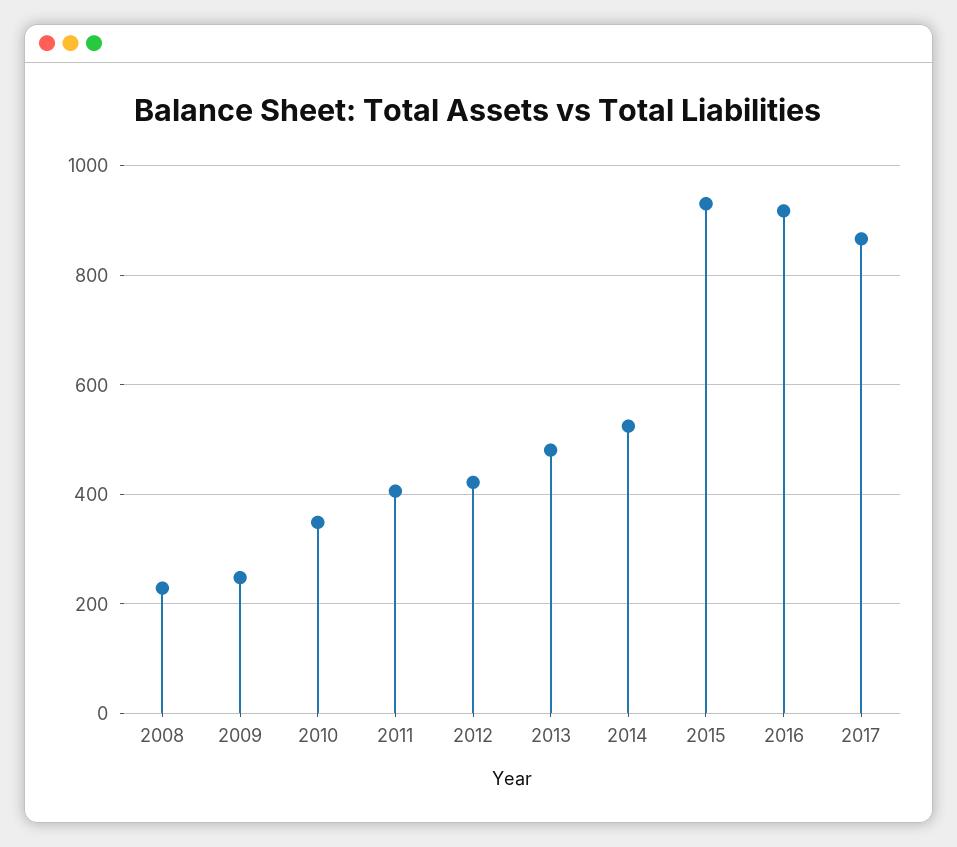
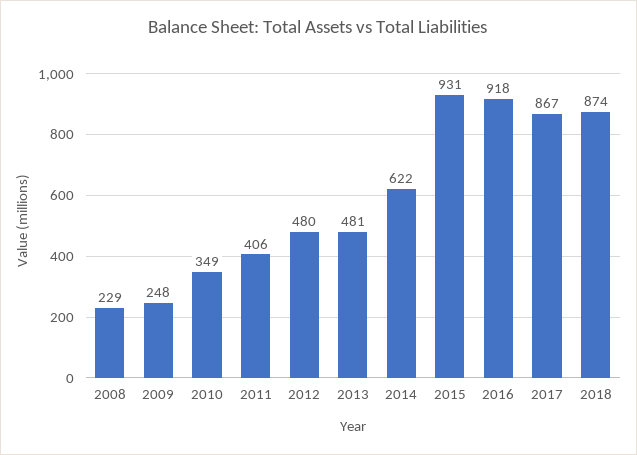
2012: 420 -> 480
2014: 520 -> 622
2018: none -> 874

